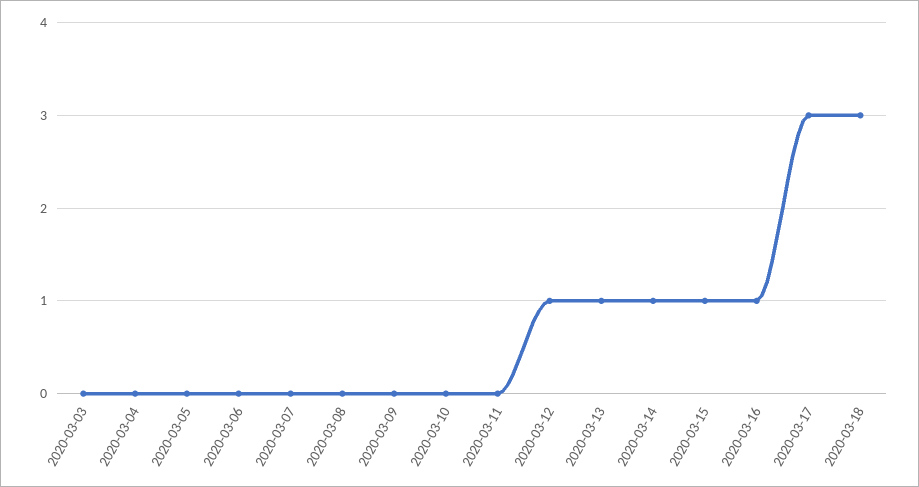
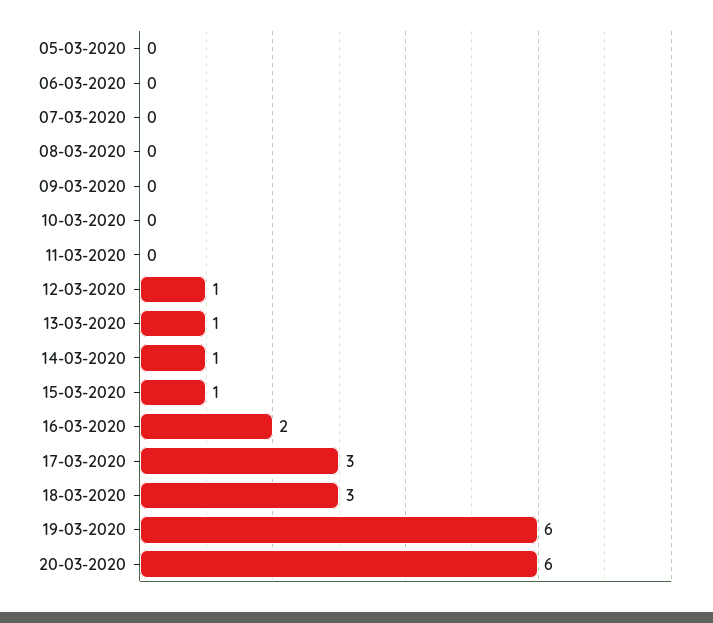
2020-03-03: 0 -> none
2020-03-04: 0 -> none
2020-03-16: 1 -> 2
19-03-2020: none -> 6
20-03-2020: none -> 6

